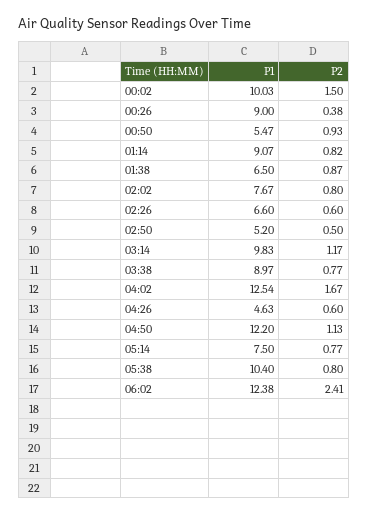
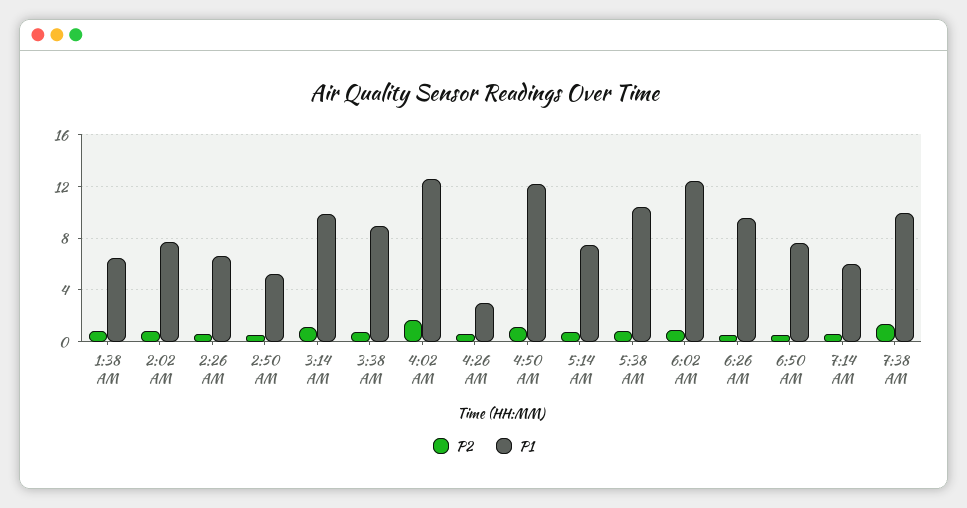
P1, 00:02: 10.03 -> none
P2, 00:02: 1.5 -> none
P1, 00:26: 9 -> none
P2, 00:26: 0.38 -> none
P1, 00:50: 5.47 -> none
P2, 00:50: 0.93 -> none
P1, 01:14: 9.07 -> none
P2, 01:14: 0.82 -> none
P1, 04:26: 4.63 -> 3
P2, 06:02: 2.41 -> 1
P2, 6:26 AM: none -> 0.5
P1, 6:26 AM: none -> 9.5
P2, 6:50 AM: none -> 0.5
P1, 6:50 AM: none -> 7.5
P2, 7:14 AM: none -> 0.5
P1, 7:14 AM: none -> 6
P2, 7:38 AM: none -> 1.5
P1, 7:38 AM: none -> 10

